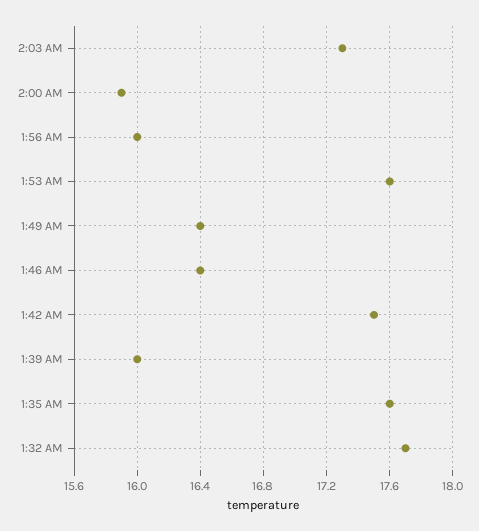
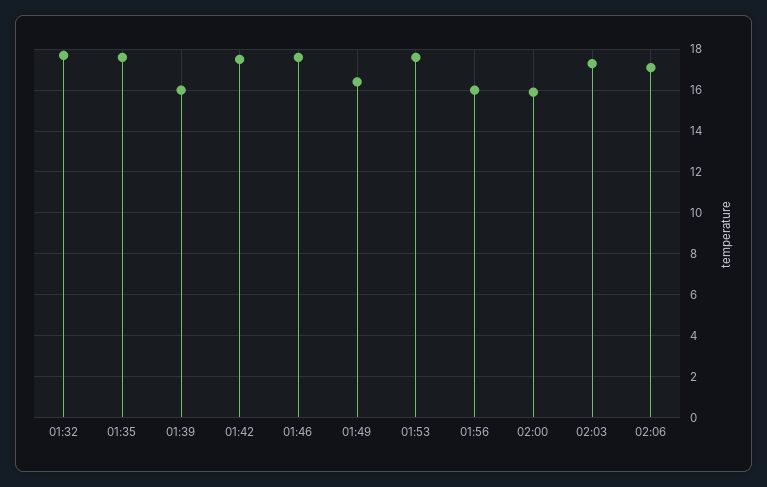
1:46 AM: 16.4 -> 17.5
02:06: none -> 17

